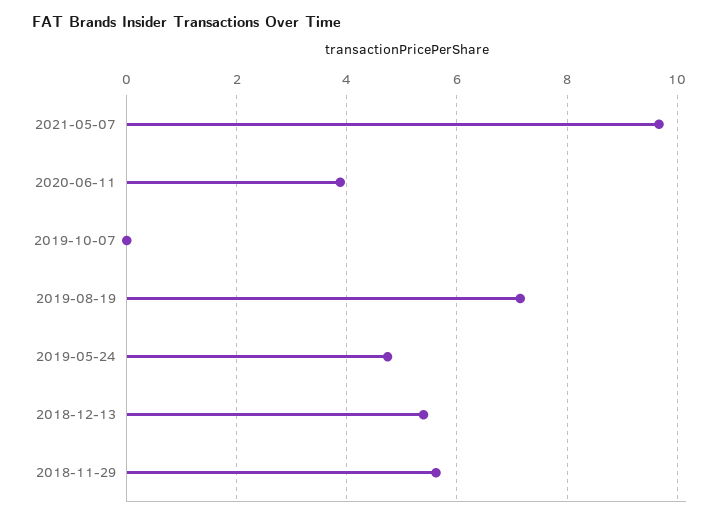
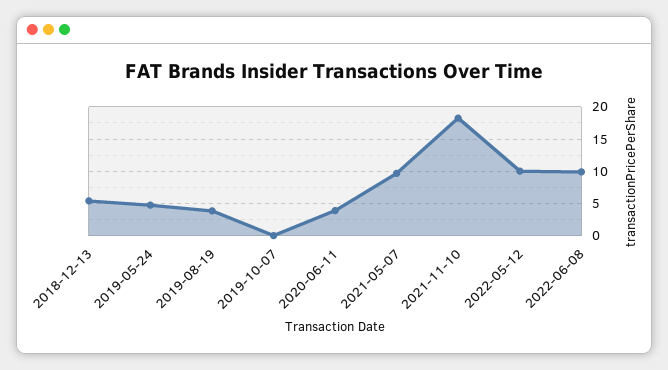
2019-08-19: 7.2 -> 4
2018-11-29: 5.6 -> none
2021-11-10: none -> 18
2022-05-12: none -> 10
2022-06-08: none -> 10

